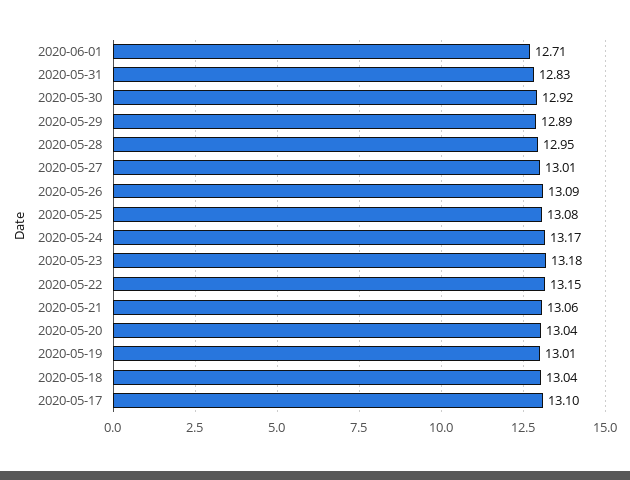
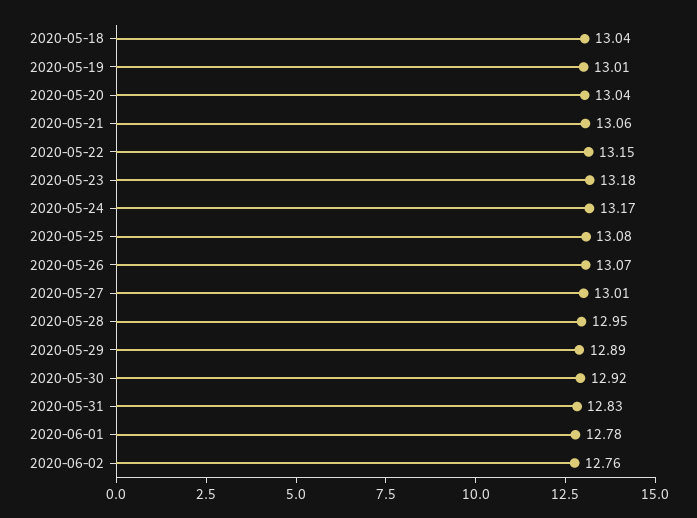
2020-06-01: 12.71 -> 12.78
2020-05-26: 13.09 -> 13.07
2020-05-17: 13.1 -> none
2020-06-02: none -> 12.76

